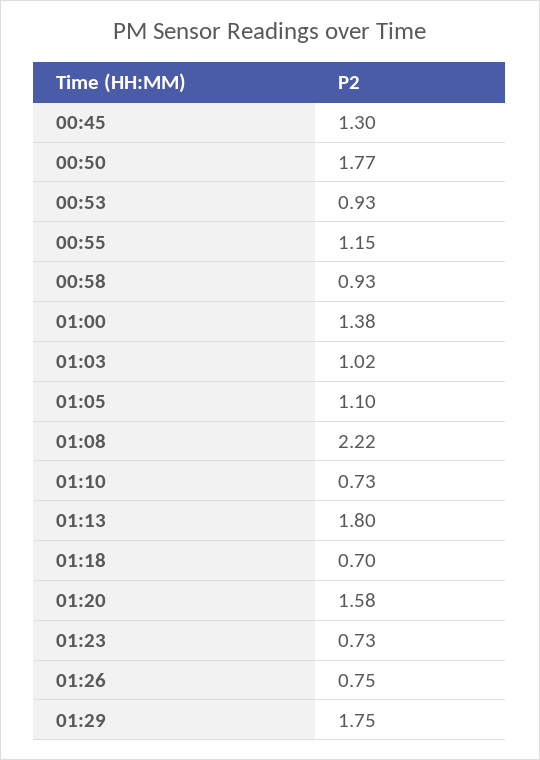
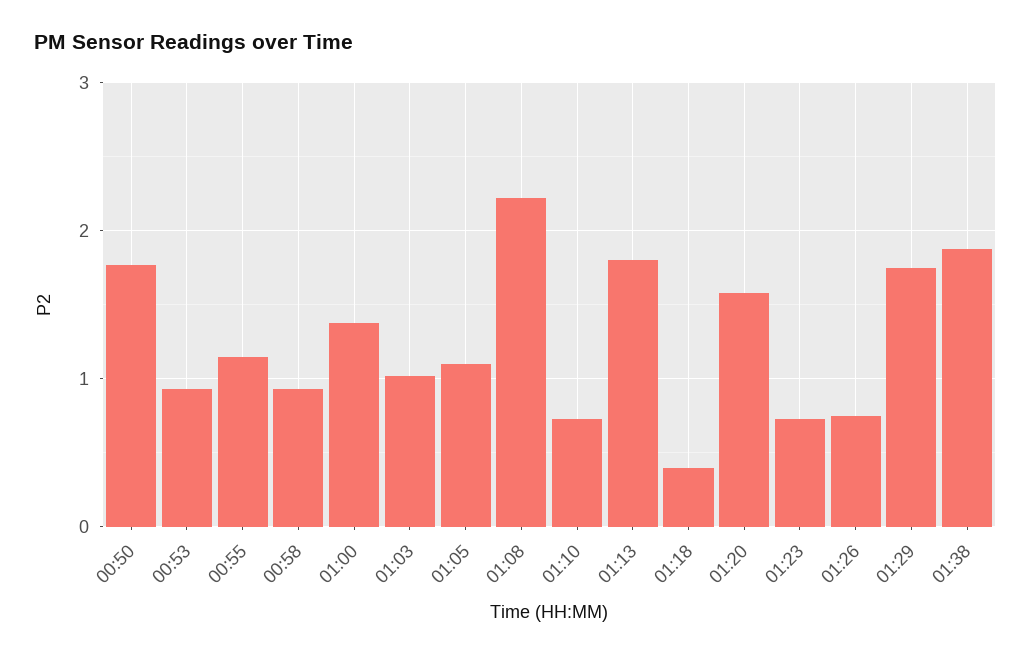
00:45: 1.3 -> none
01:18: 0.7 -> 0.4
01:38: none -> 1.9

